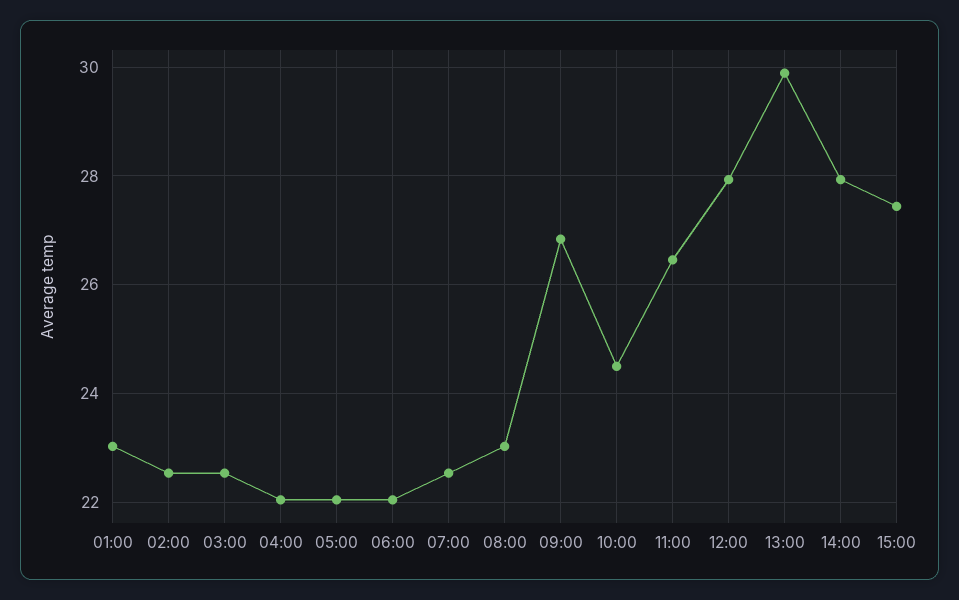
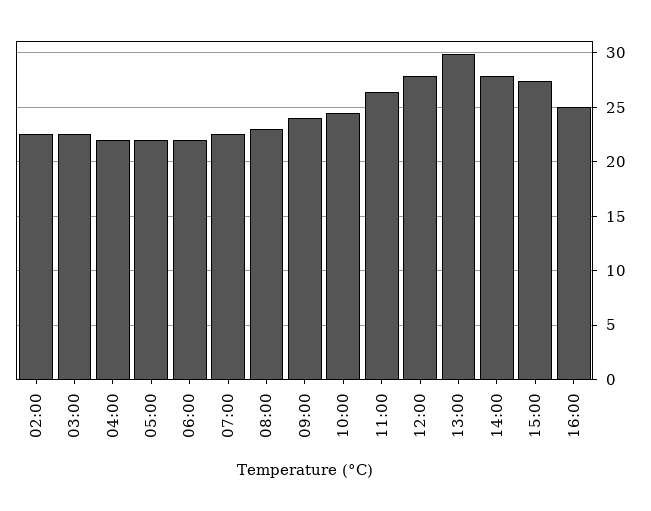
01:00: 23 -> none
09:00: 26.8 -> 24
16:00: none -> 25

